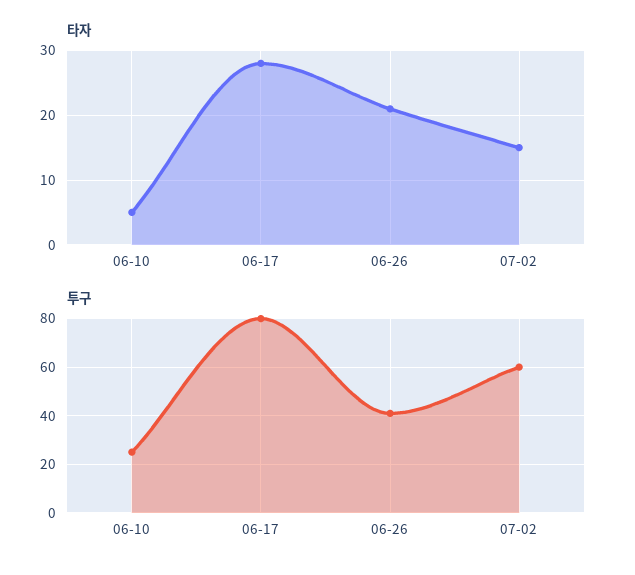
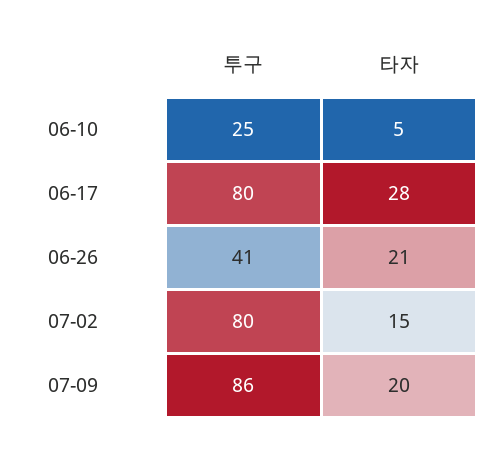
투구, 07-02: 60 -> 80
투구, 07-09: none -> 86
타자, 07-09: none -> 20

